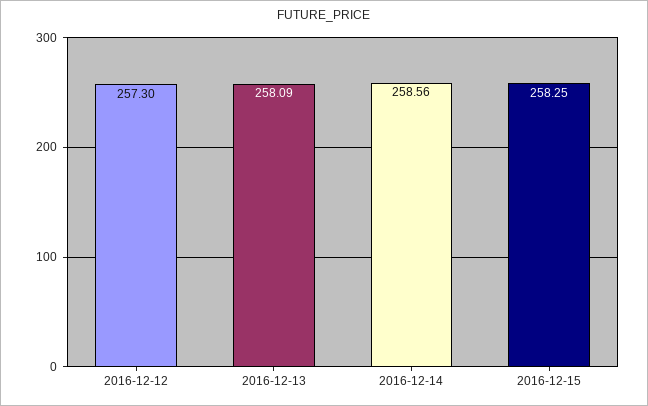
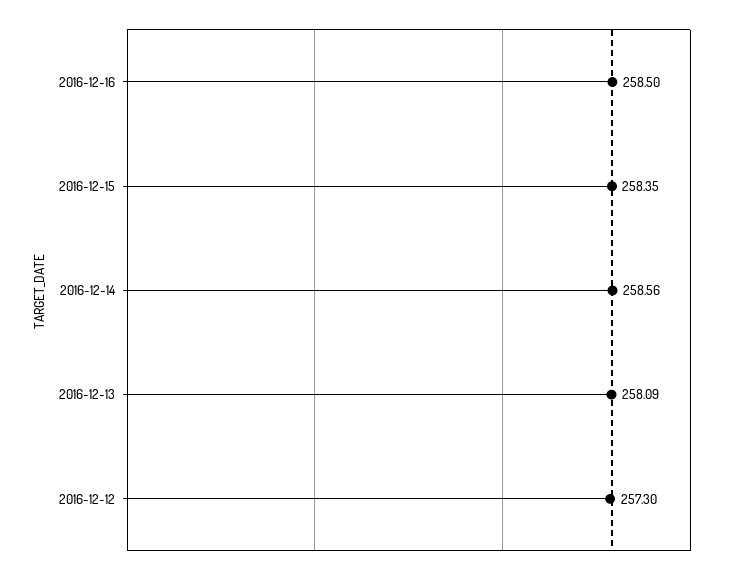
2016-12-15: 258.25 -> 258.35
2016-12-16: none -> 258.5

